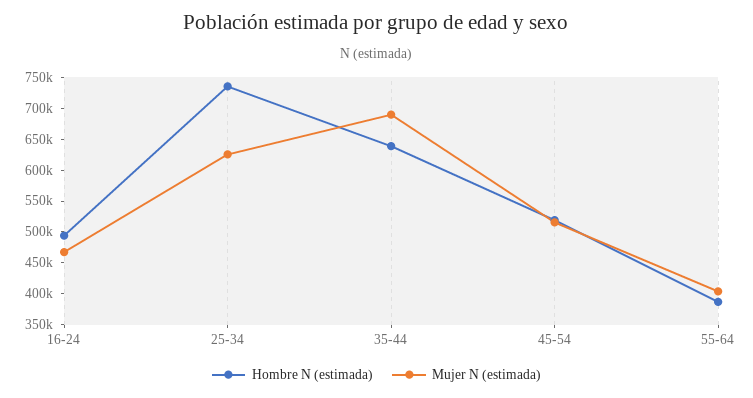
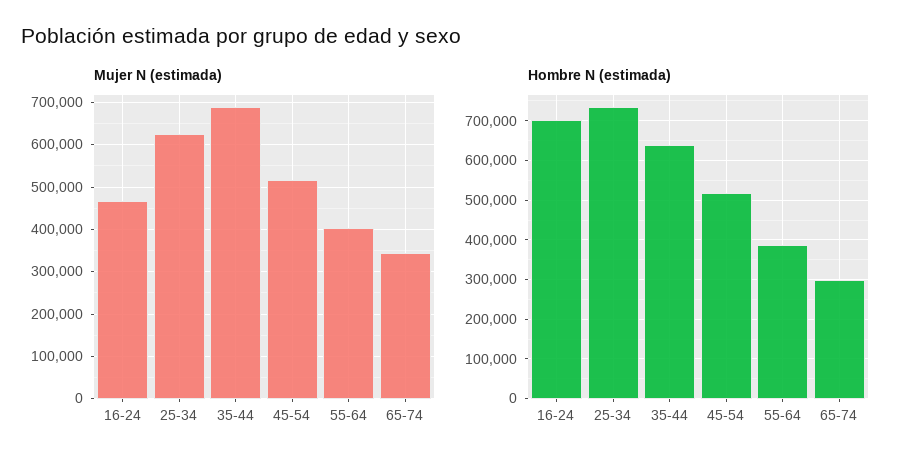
Hombre N (estimada), 16-24: 500000 -> 700000
Mujer N (estimada), 65-74: none -> 340000
Hombre N (estimada), 65-74: none -> 300000

